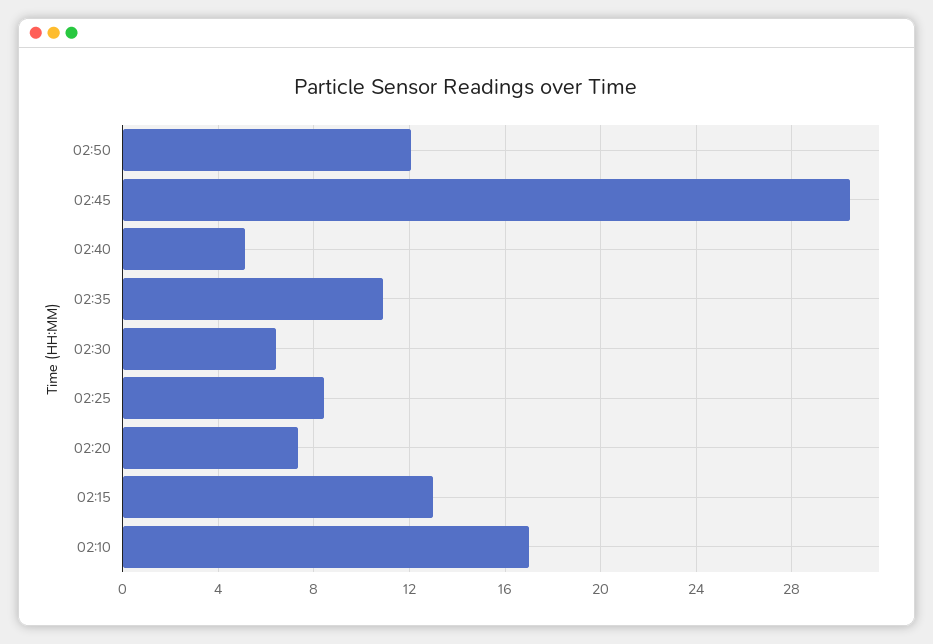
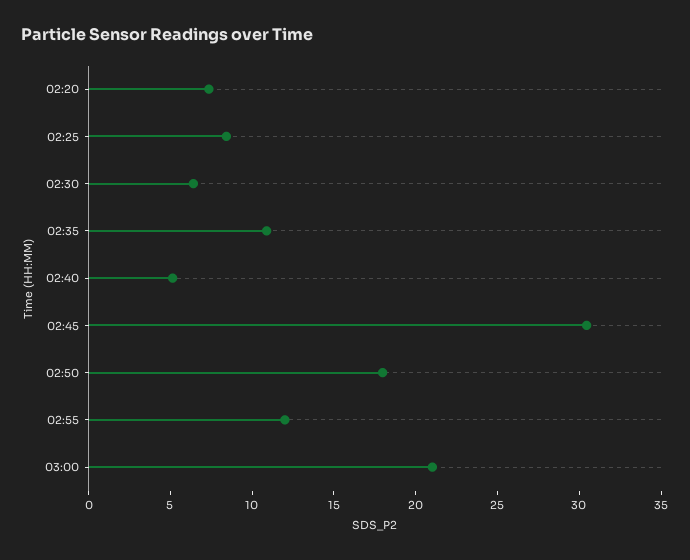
02:50: 12 -> 18
02:15: 13 -> none
02:10: 17 -> none
02:55: none -> 12
03:00: none -> 21

